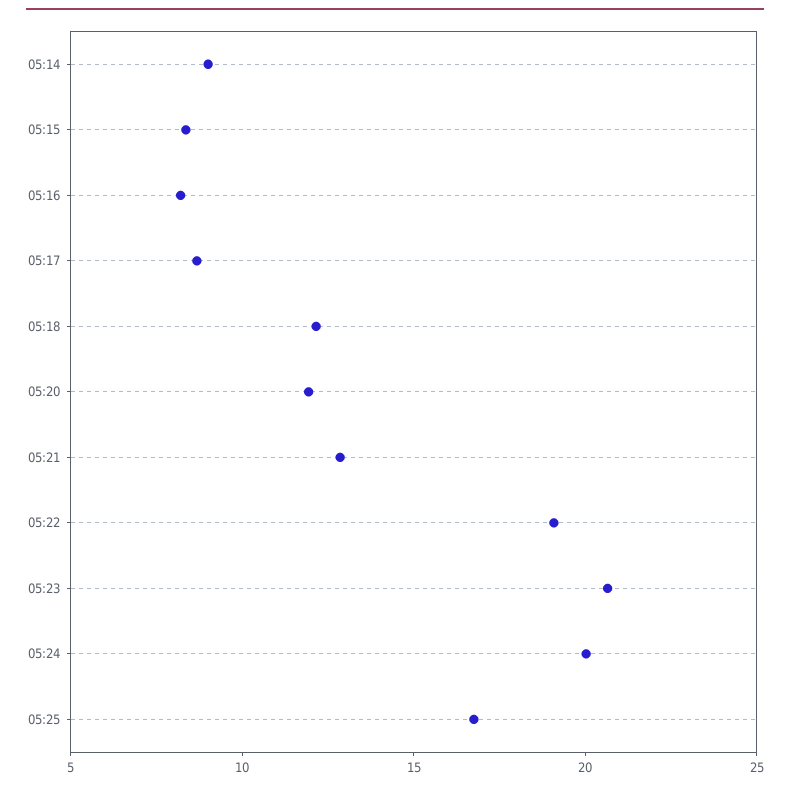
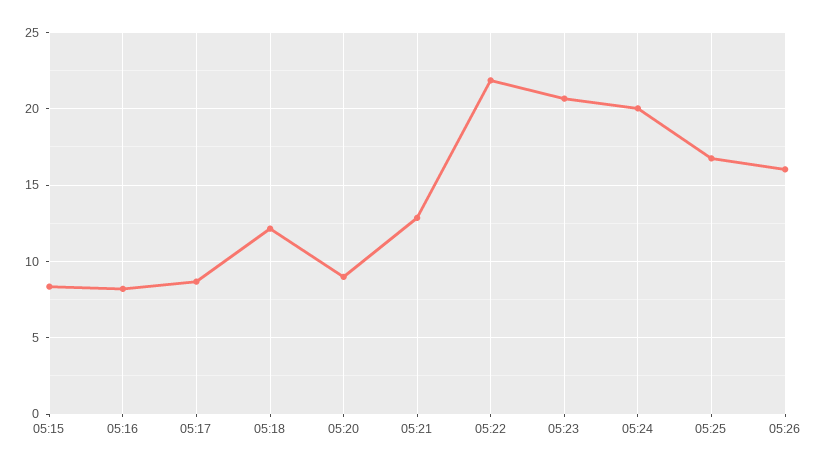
05:14: 9 -> none
05:20: 12 -> 9
05:22: 19 -> 22
05:26: none -> 16

